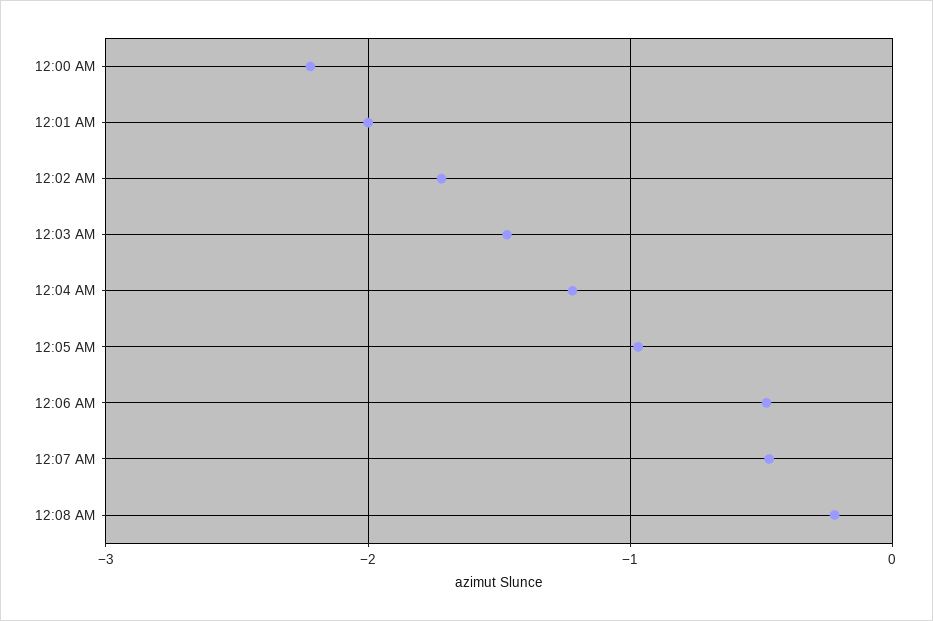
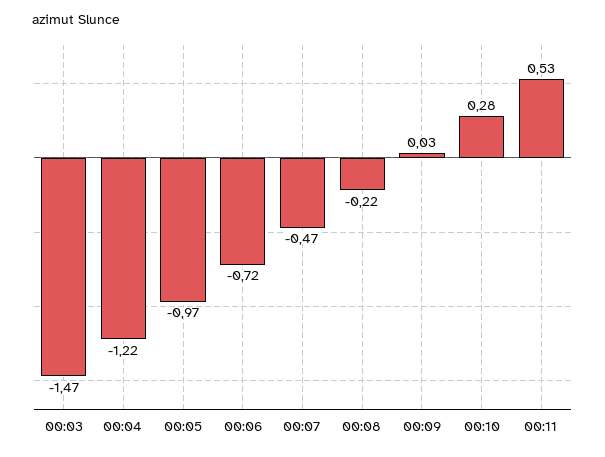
12:00 AM: -2.2 -> none
12:01 AM: -2 -> none
12:02 AM: -1.7 -> none
12:06 AM: -0.5 -> -0.72
00:09: none -> 0.03
00:10: none -> 0.28
00:11: none -> 0.53

